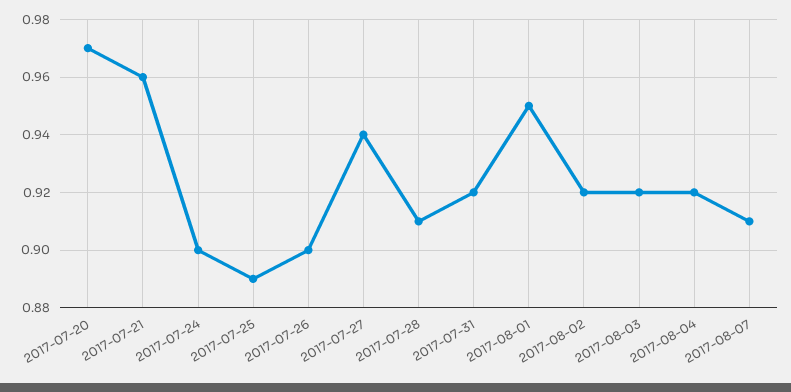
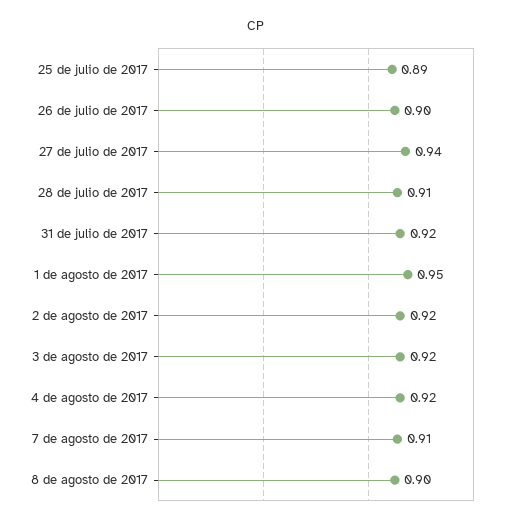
2017-07-20: 0.97 -> none
2017-07-21: 0.96 -> none
2017-07-24: 0.9 -> none
8 de agosto de 2017: none -> 0.9

